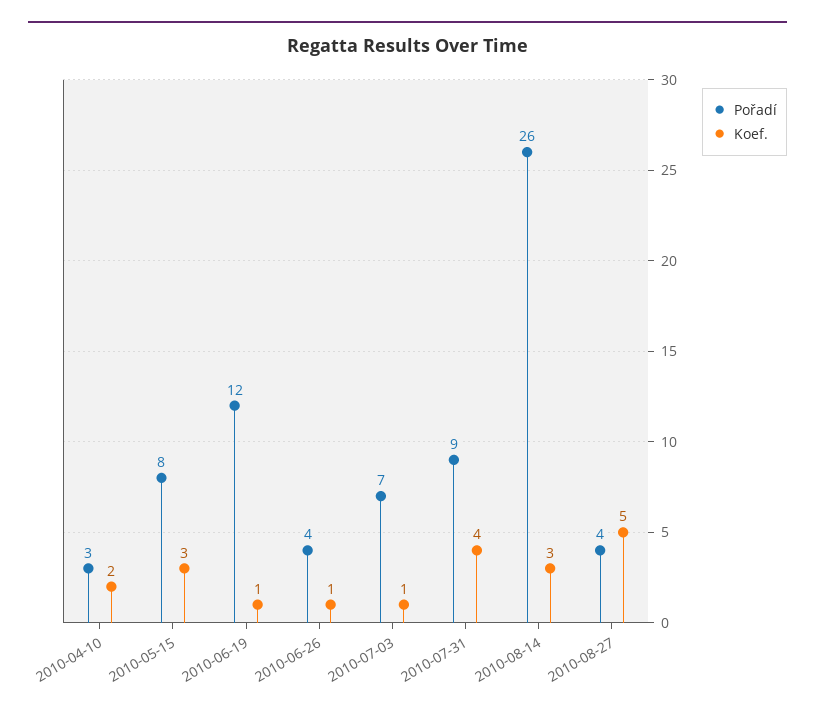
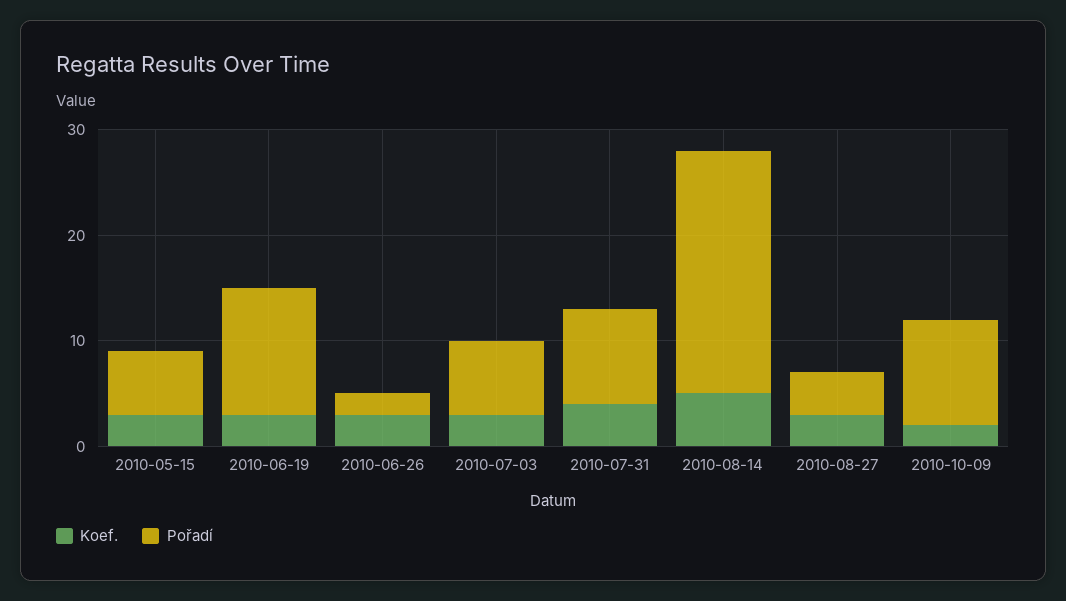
Pořadí, 2010-04-10: 3 -> none
Koef., 2010-04-10: 2 -> none
Pořadí, 2010-05-15: 8 -> 6
Koef., 2010-06-19: 1 -> 3
Pořadí, 2010-06-26: 4 -> 2
Koef., 2010-06-26: 1 -> 3
Koef., 2010-07-03: 1 -> 3
Pořadí, 2010-08-14: 26 -> 23
Koef., 2010-08-14: 3 -> 5
Koef., 2010-08-27: 5 -> 3
Koef., 2010-10-09: none -> 2
Pořadí, 2010-10-09: none -> 10

